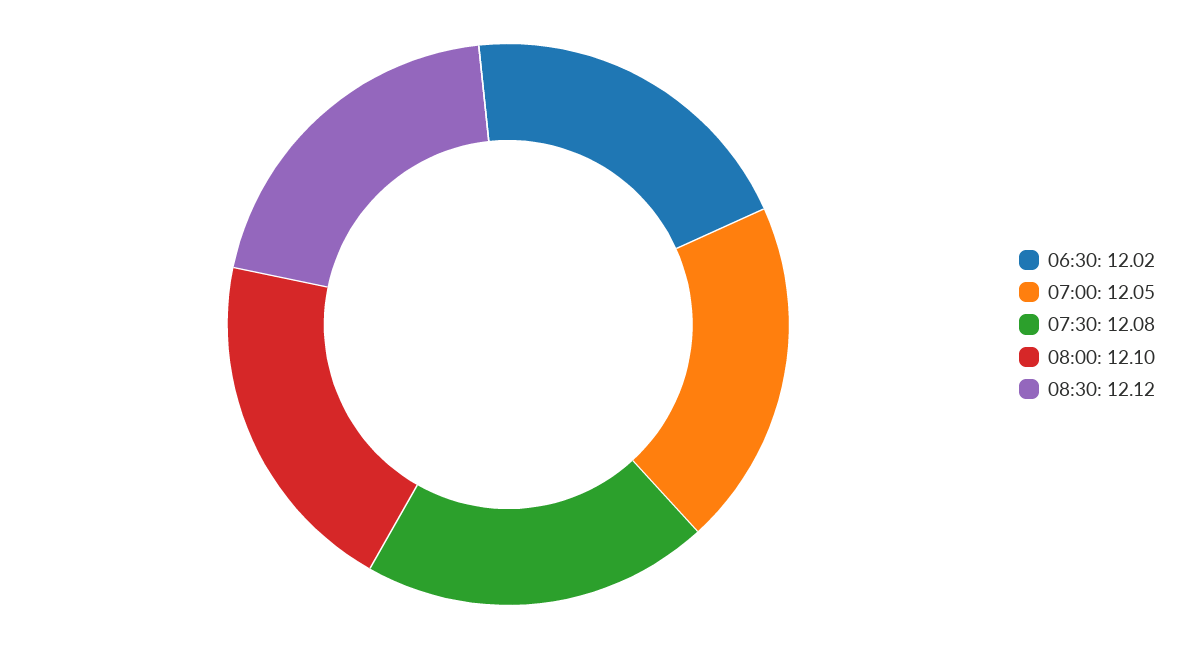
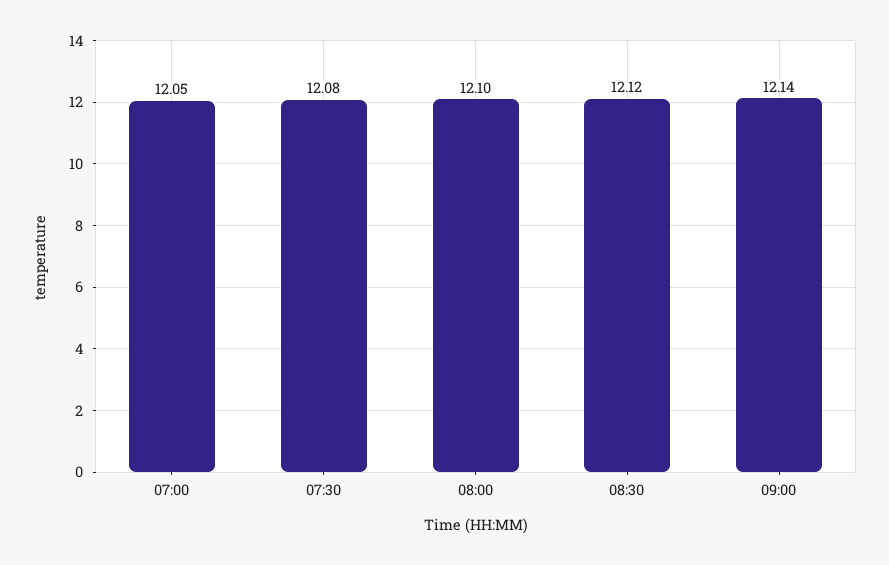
06:30: 12.02 -> none
09:00: none -> 12.14

